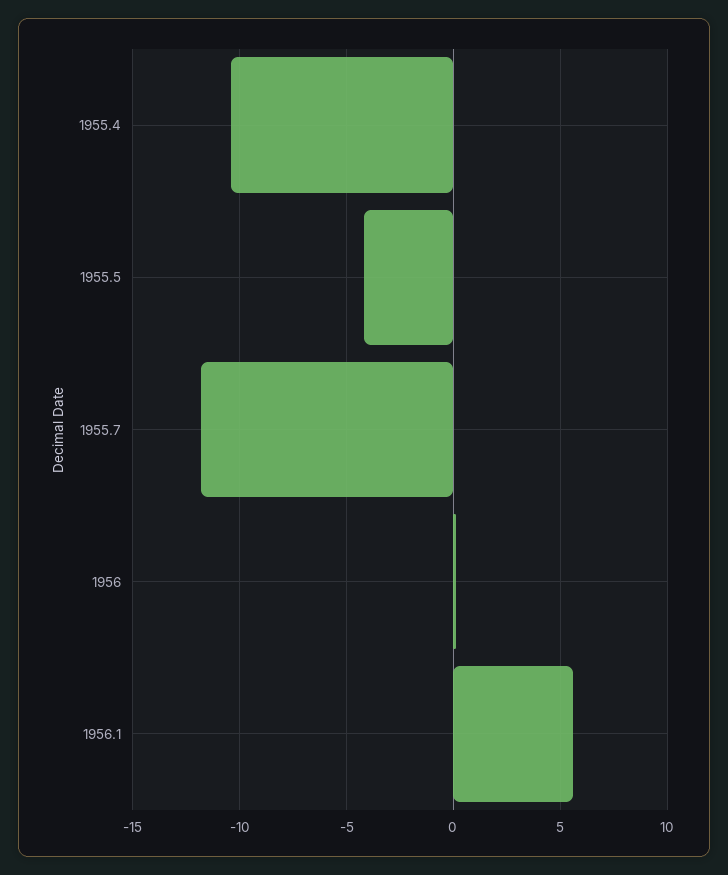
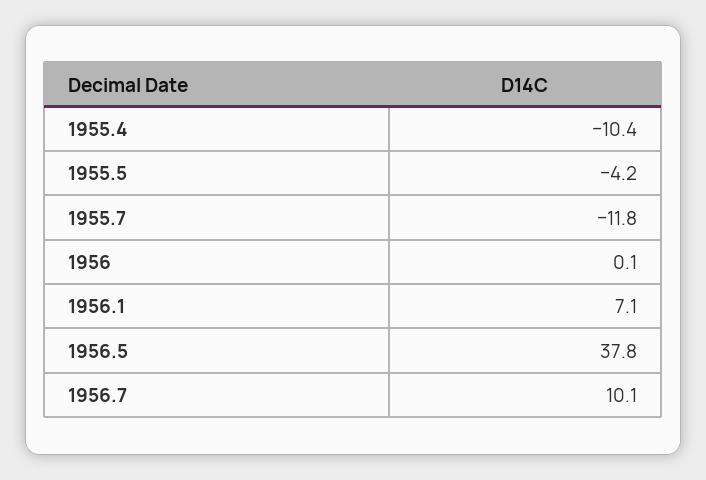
1956.1: 5.5 -> 7.1
1956.5: none -> 37.8
1956.7: none -> 10.1

